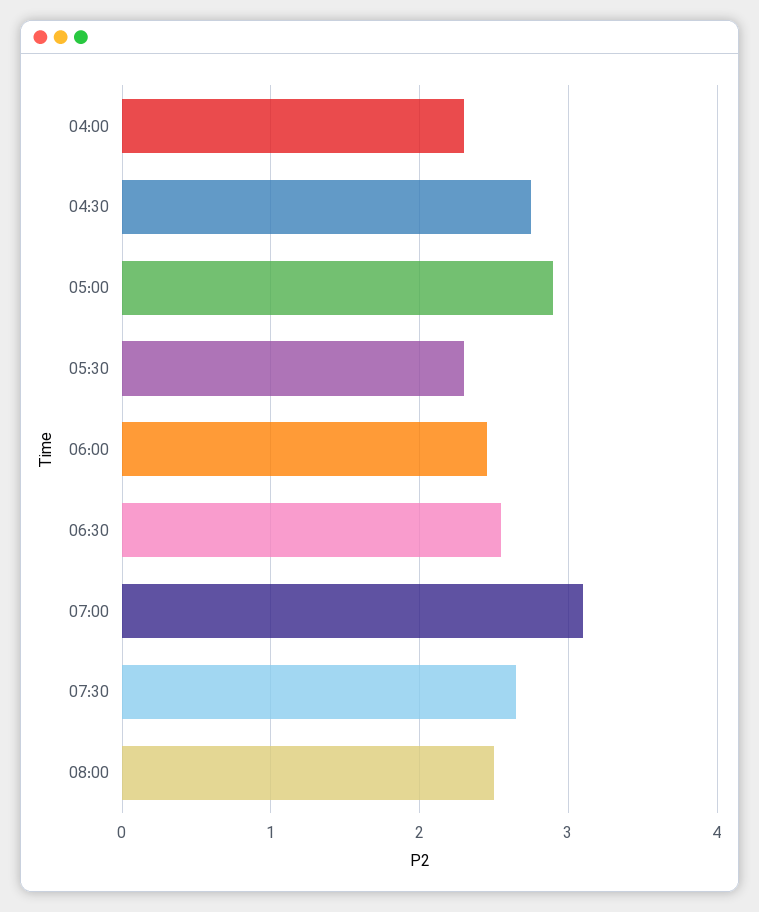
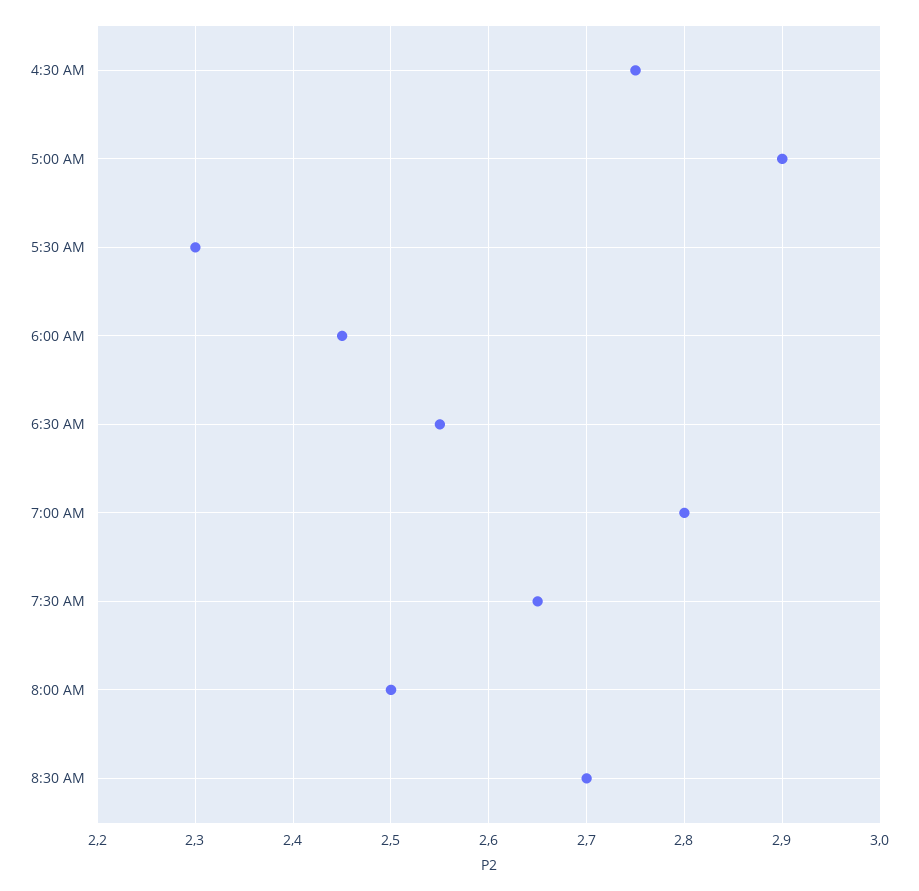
04:00: 2.3 -> none
07:00: 3.1 -> 2.8
8:30 AM: none -> 2.7

